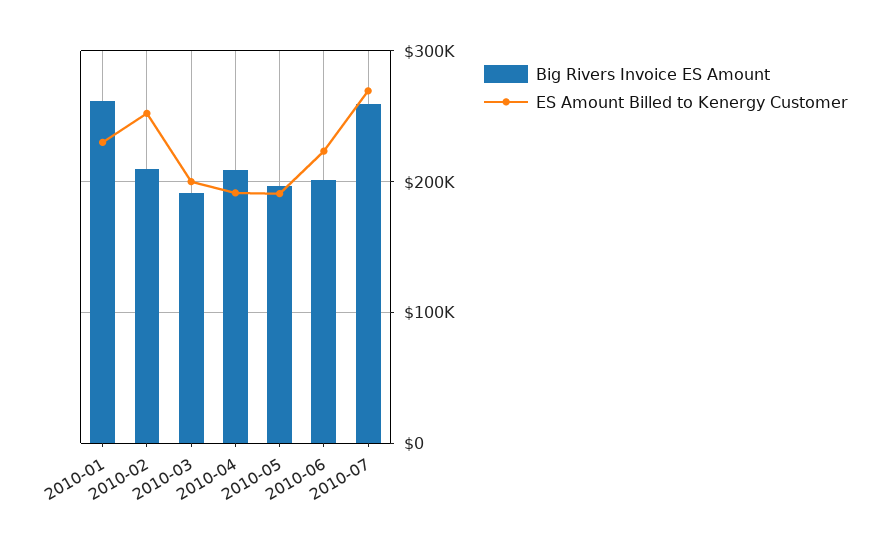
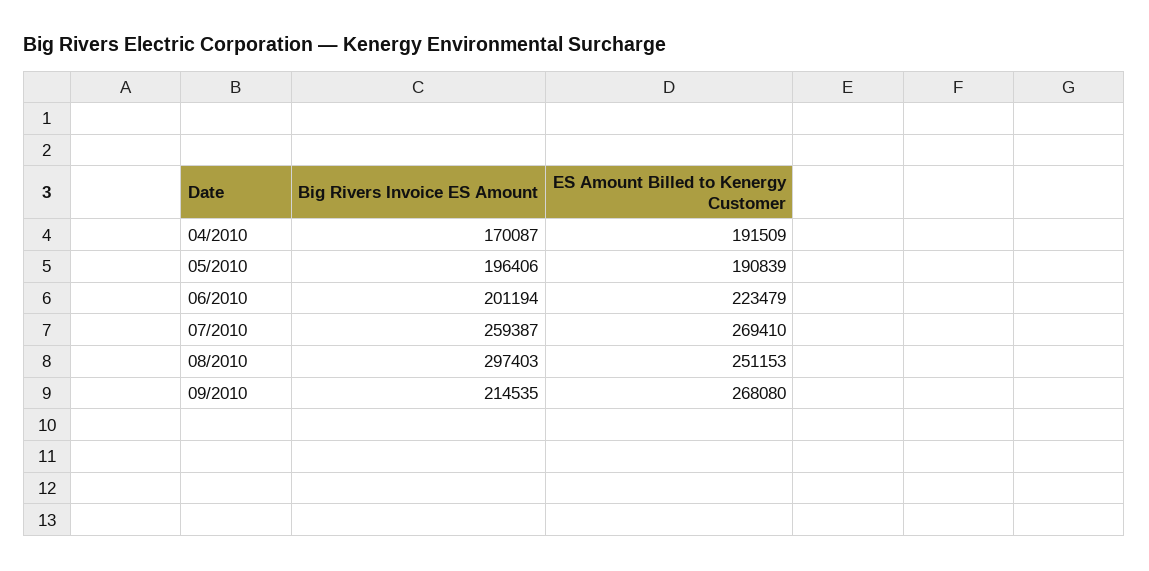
Big Rivers Invoice ES Amount, 2010-01: 260000 -> none
ES Amount Billed to Kenergy Customer, 2010-01: 230000 -> none
Big Rivers Invoice ES Amount, 2010-02: 210000 -> none
ES Amount Billed to Kenergy Customer, 2010-02: 250000 -> none
Big Rivers Invoice ES Amount, 2010-03: 190000 -> none
ES Amount Billed to Kenergy Customer, 2010-03: 200000 -> none
Big Rivers Invoice ES Amount, 2010-04: 210000 -> 170087
Big Rivers Invoice ES Amount, 08/2010: none -> 297403
ES Amount Billed to Kenergy Customer, 08/2010: none -> 251153
Big Rivers Invoice ES Amount, 09/2010: none -> 214535
ES Amount Billed to Kenergy Customer, 09/2010: none -> 268080

